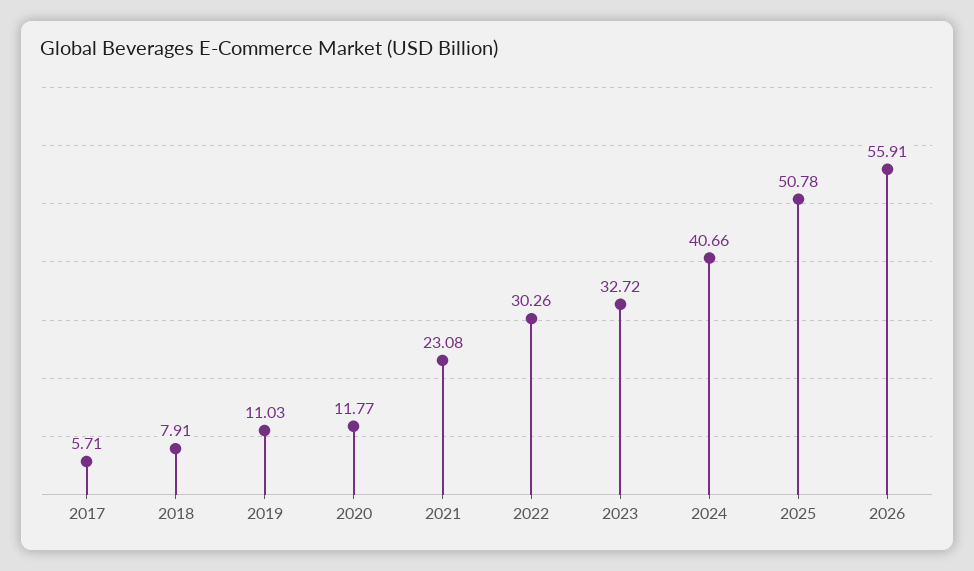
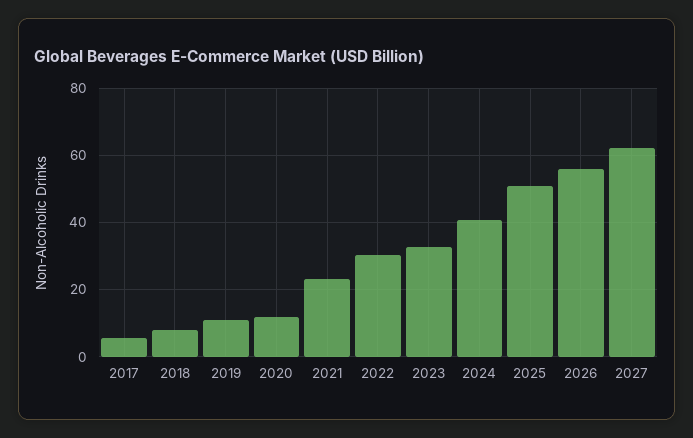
2027: none -> 62

